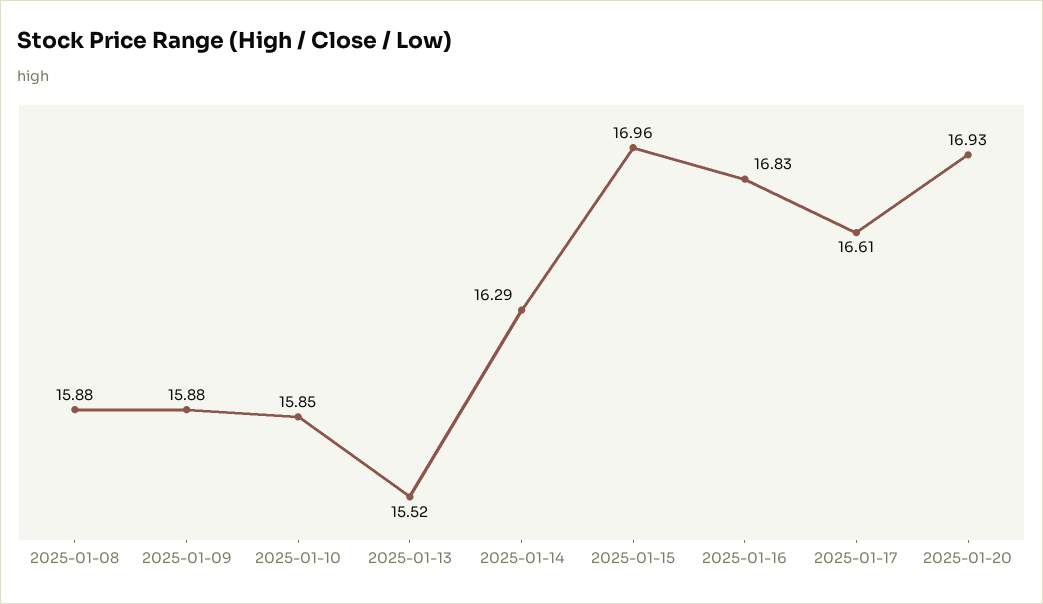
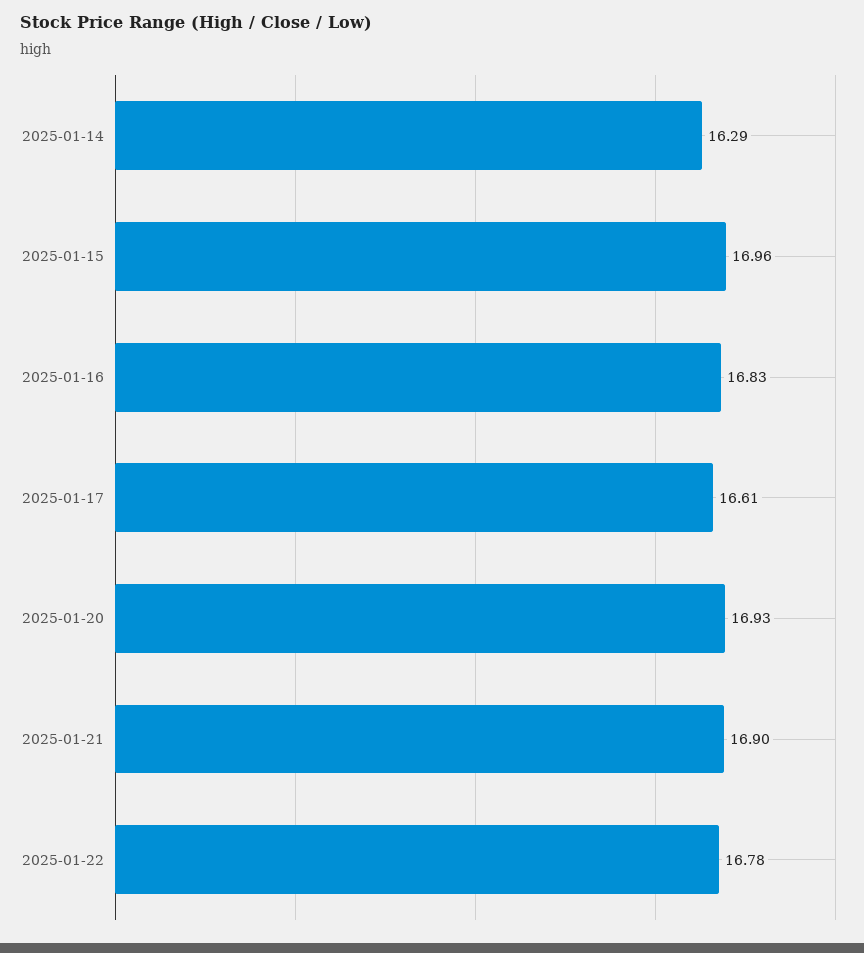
2025-01-08: 15.88 -> none
2025-01-09: 15.88 -> none
2025-01-10: 15.85 -> none
2025-01-13: 15.52 -> none
2025-01-21: none -> 16.9
2025-01-22: none -> 16.78

